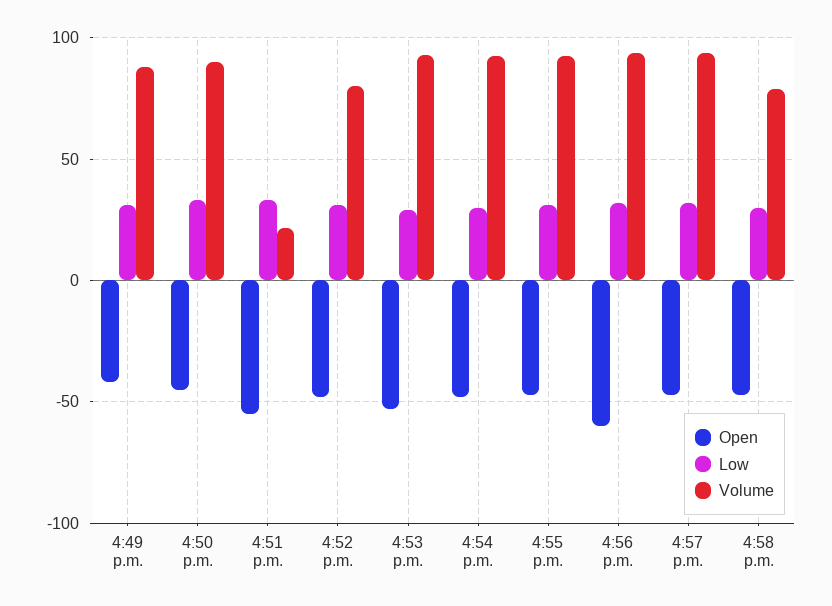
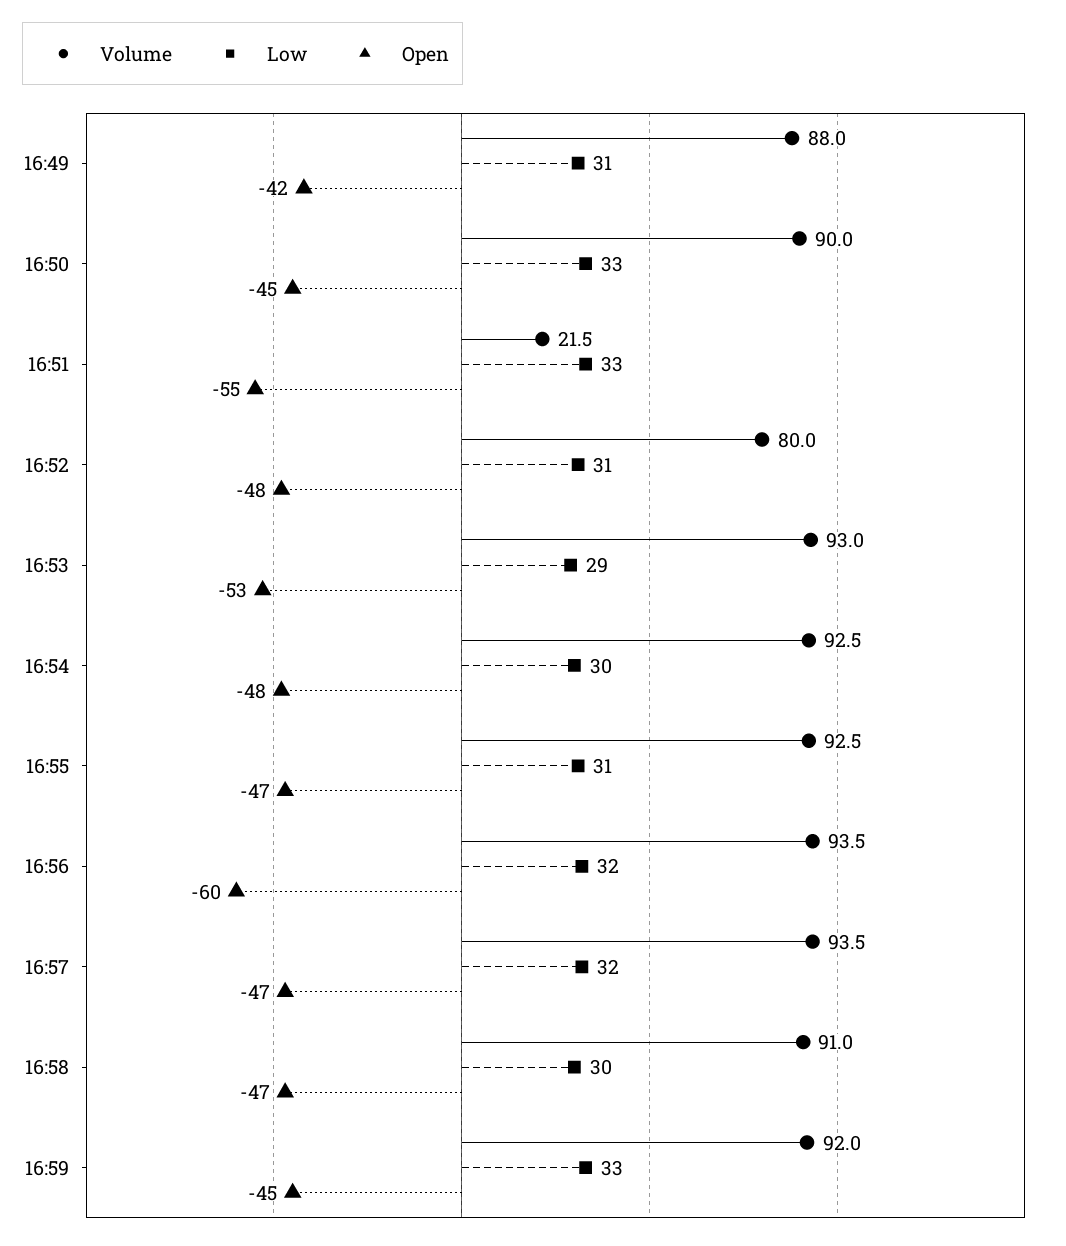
Volume, 4:58 p.m.: 80 -> 91
Volume, 16:59: none -> 92
Low, 16:59: none -> 33
Open, 16:59: none -> -45

